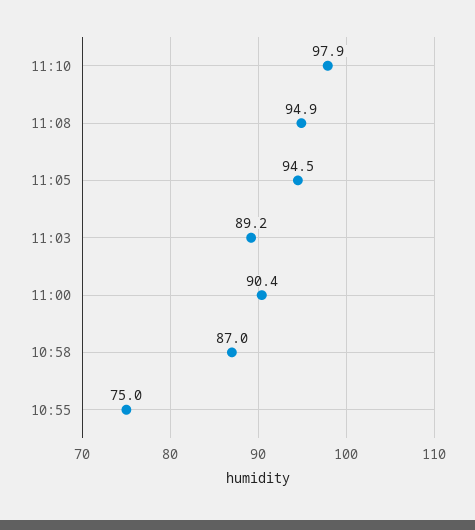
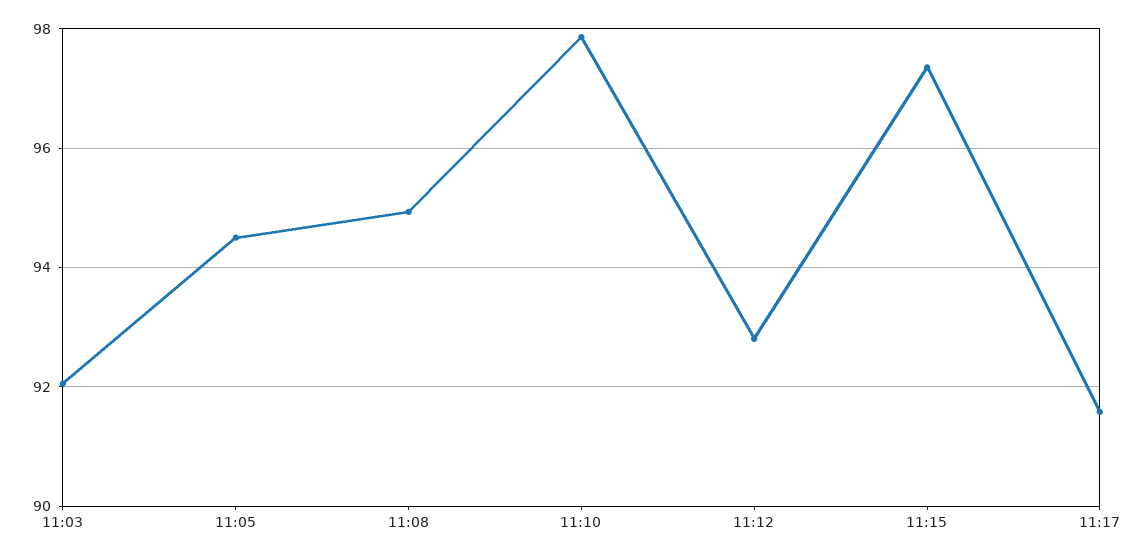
11:03: 89.2 -> 92
11:00: 90.4 -> none
10:58: 87 -> none
10:55: 75 -> none
11:12: none -> 92.8
11:15: none -> 97.4
11:17: none -> 91.6

